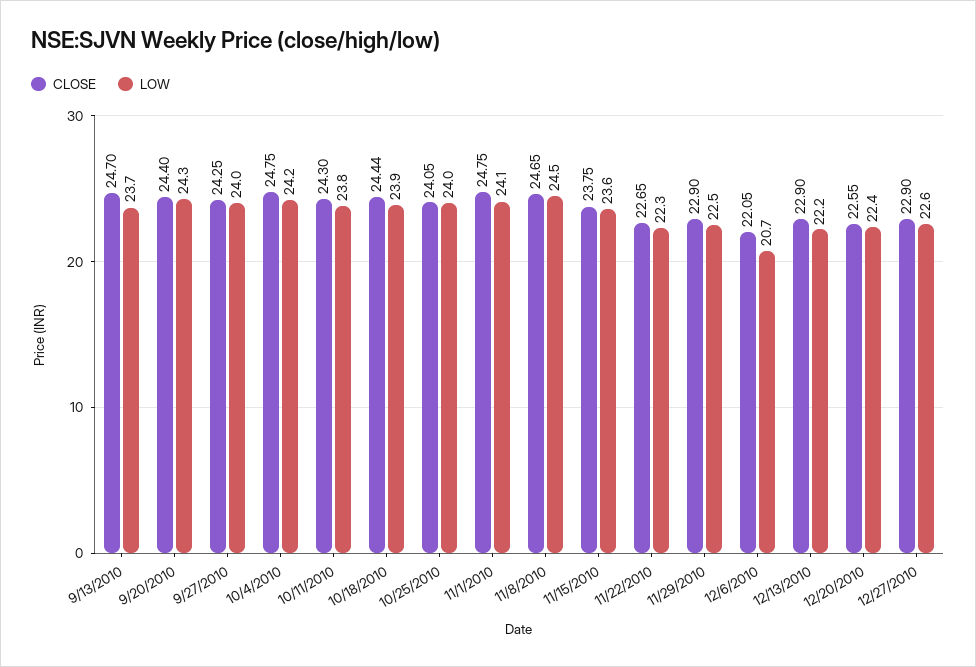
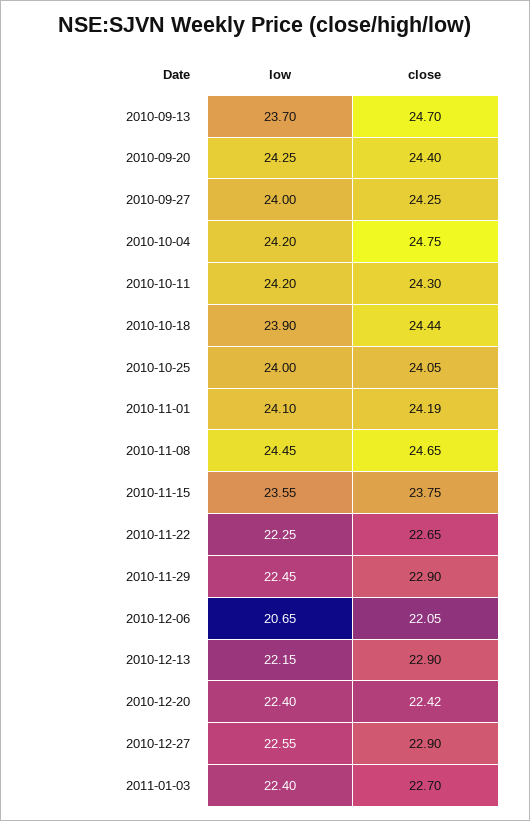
LOW, 10/11/2010: 23.8 -> 24.2
CLOSE, 11/1/2010: 24.75 -> 24.19
CLOSE, 12/20/2010: 22.55 -> 22.42
LOW, 2011-01-03: none -> 22.4
CLOSE, 2011-01-03: none -> 22.7

